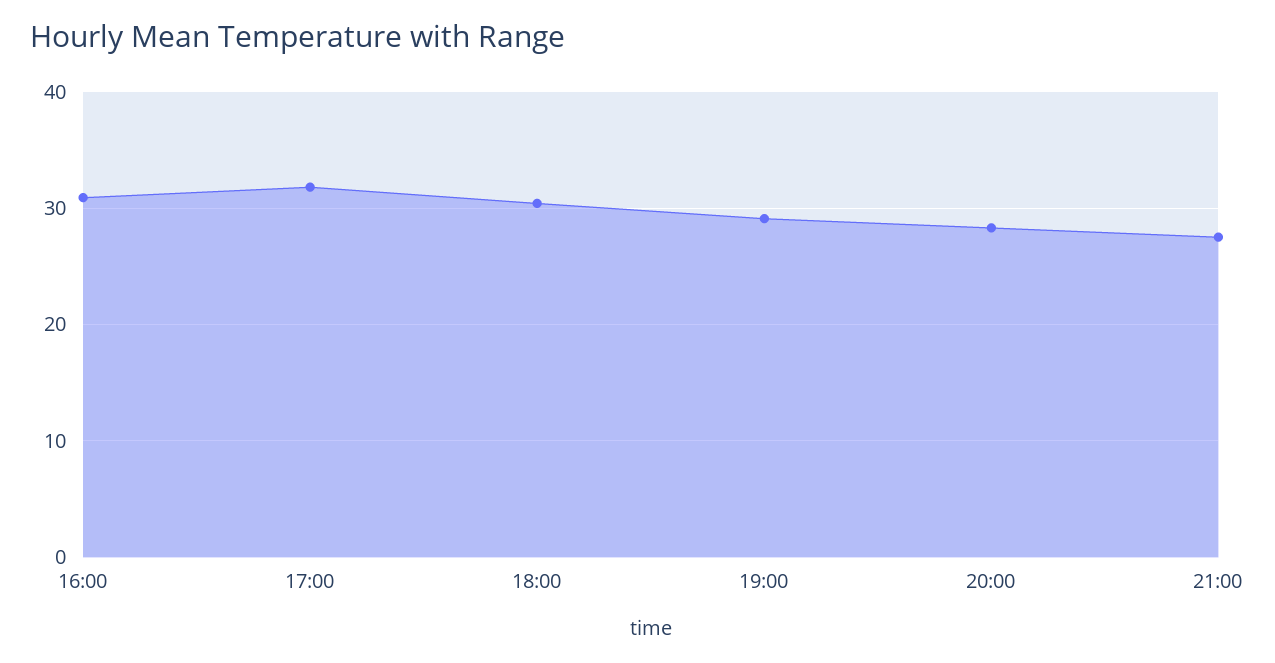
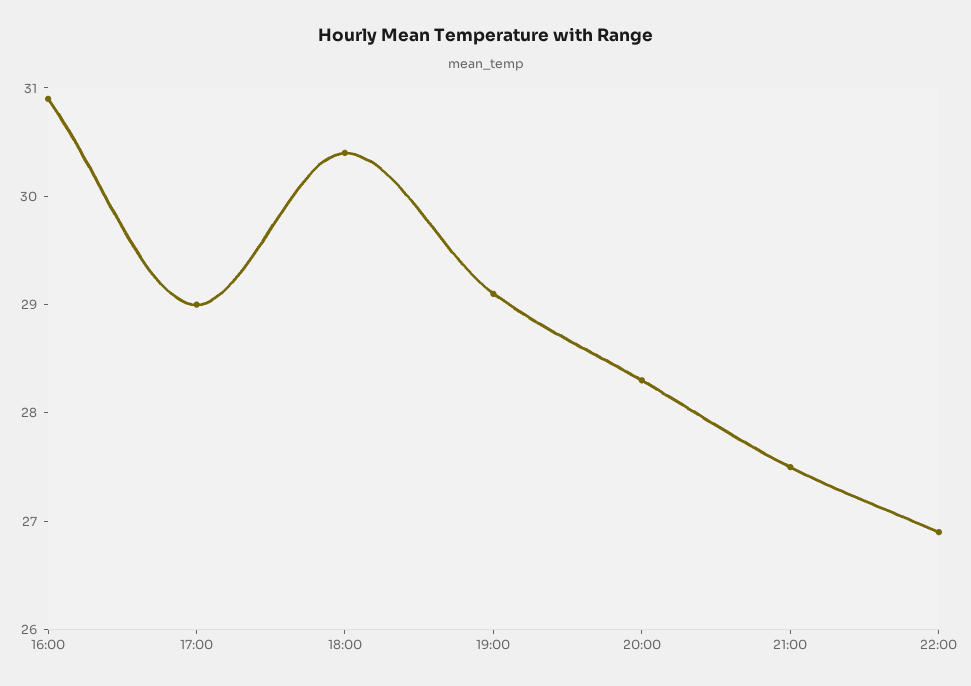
17:00: 32 -> 29
22:00: none -> 26.9

